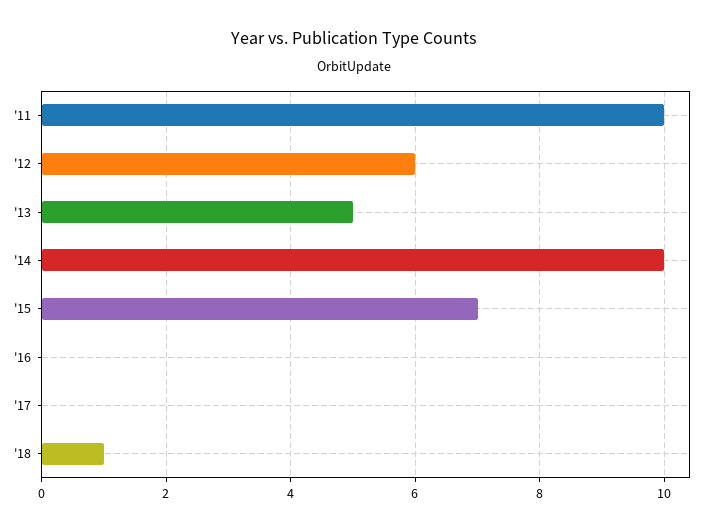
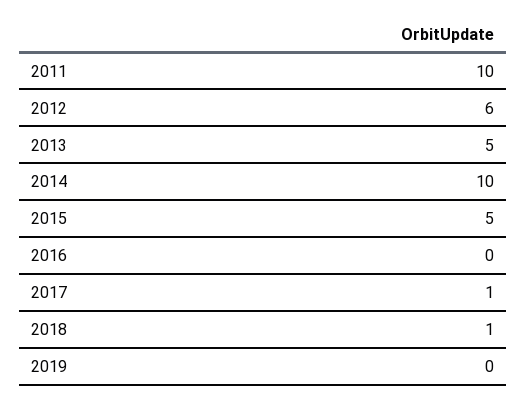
'15: 7 -> 5
'17: 0 -> 1
2019: none -> 0

